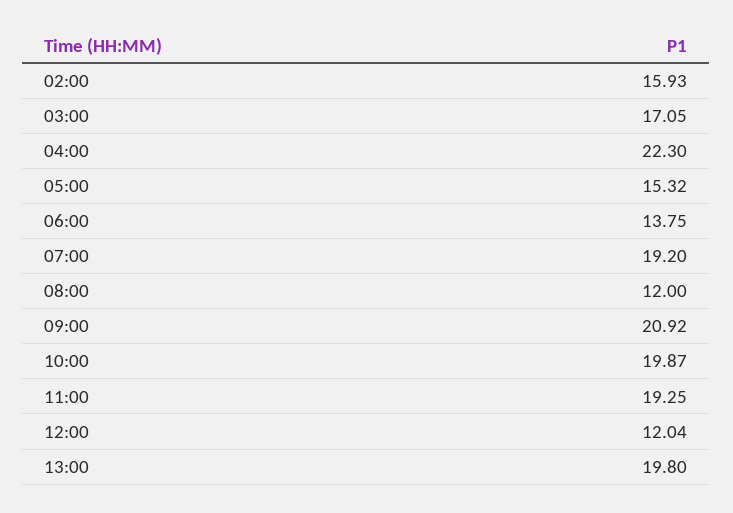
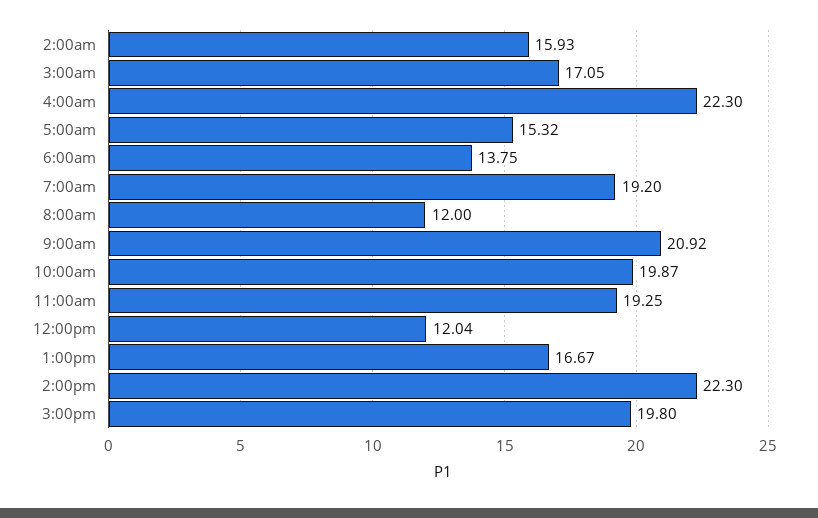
13:00: 19.8 -> 16.67
2:00pm: none -> 22.3
3:00pm: none -> 19.8

